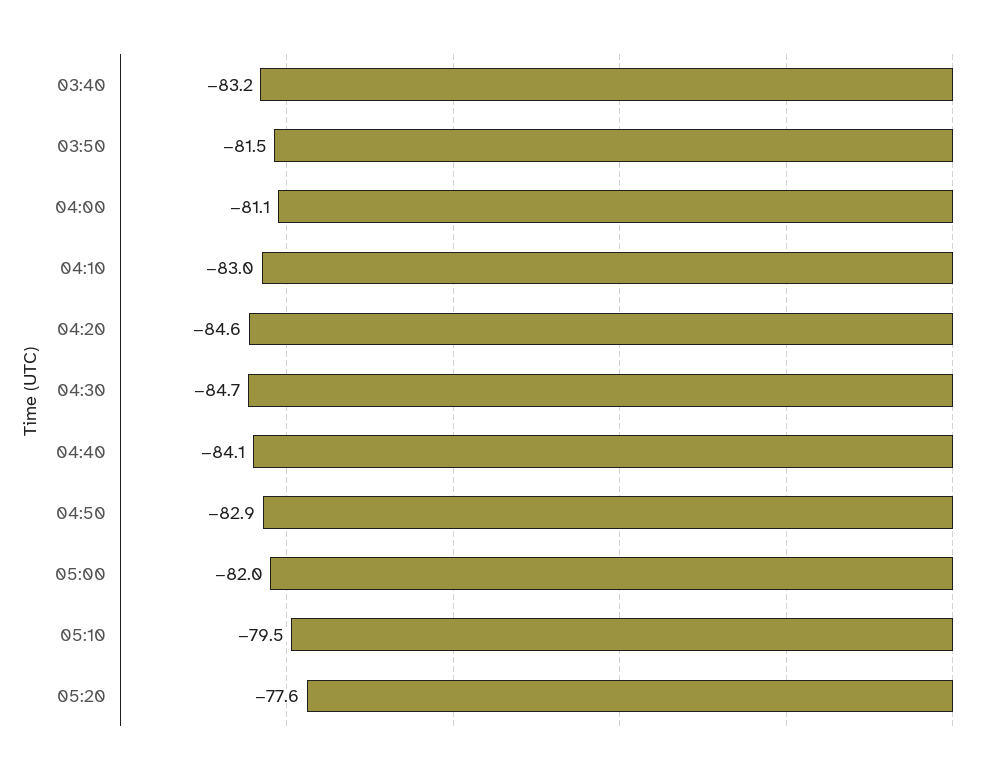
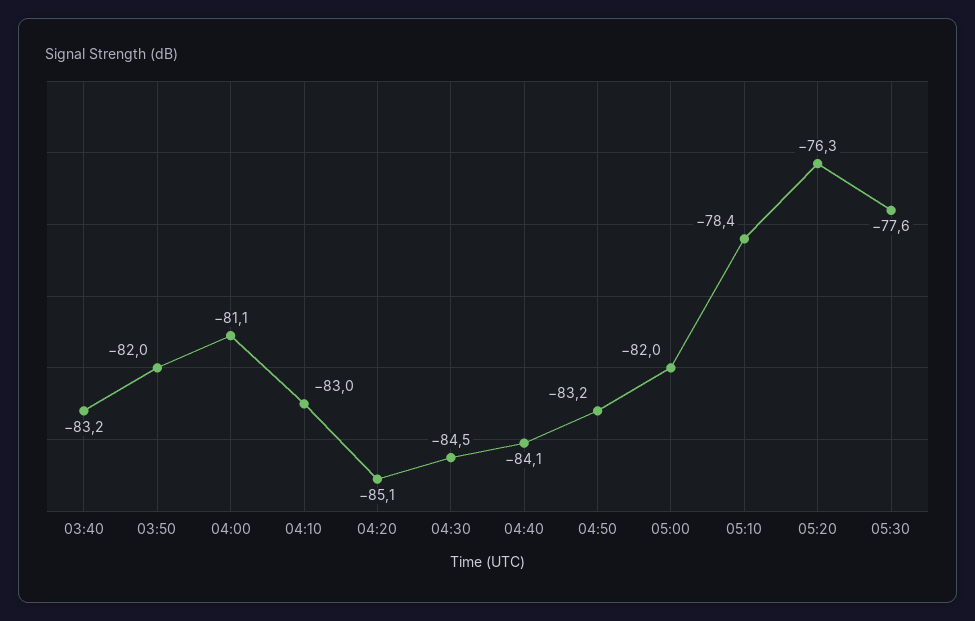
03:50: -81.5 -> -82
04:20: -84.6 -> -85.1
04:30: -84.7 -> -84.5
04:50: -82.9 -> -83.2
05:10: -79.5 -> -78.4
05:20: -77.6 -> -76.3
05:30: none -> -77.6

